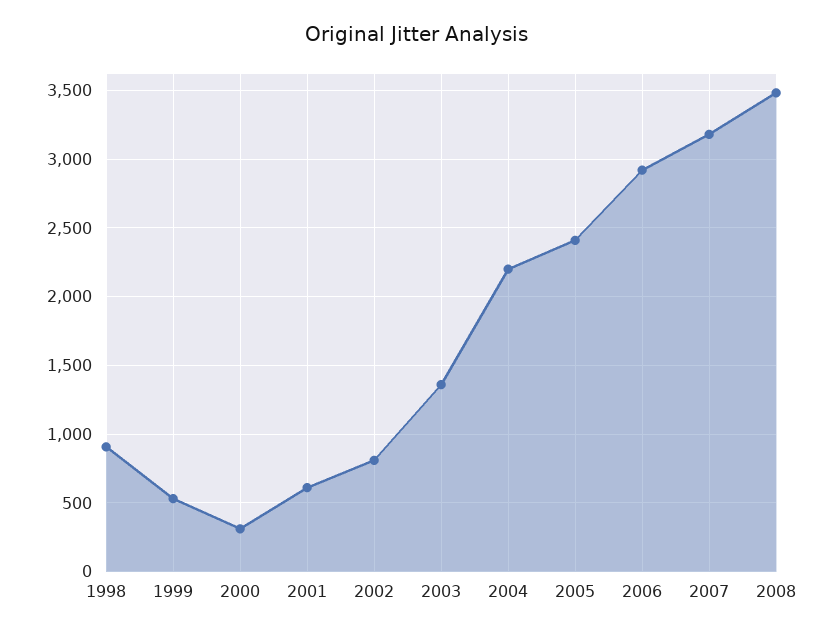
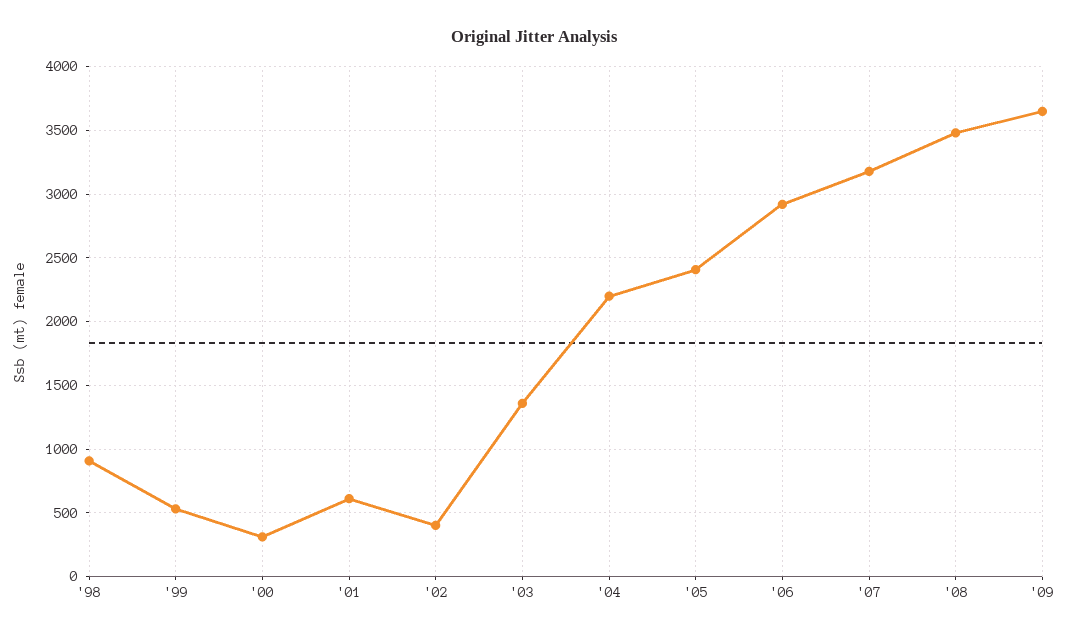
2002: 800 -> 400
'09: none -> 3650

